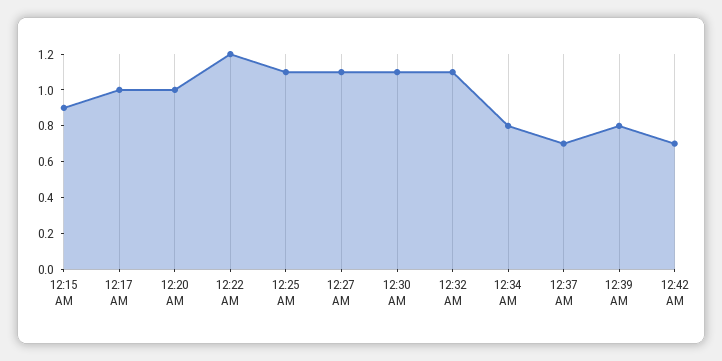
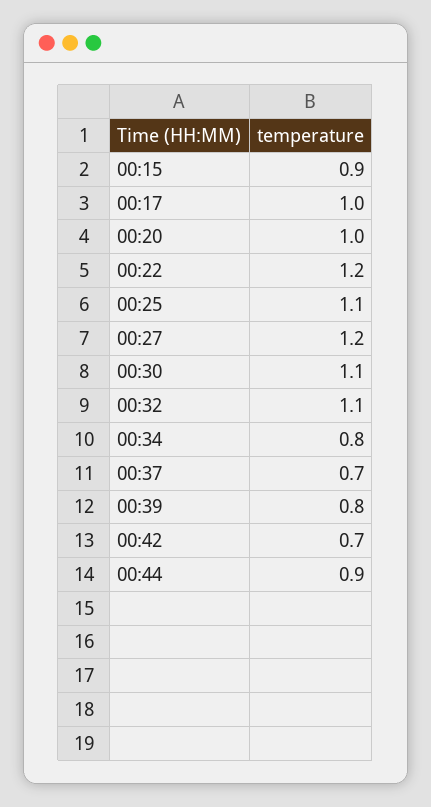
12:27 AM: 1.1 -> 1.2
00:44: none -> 0.9

